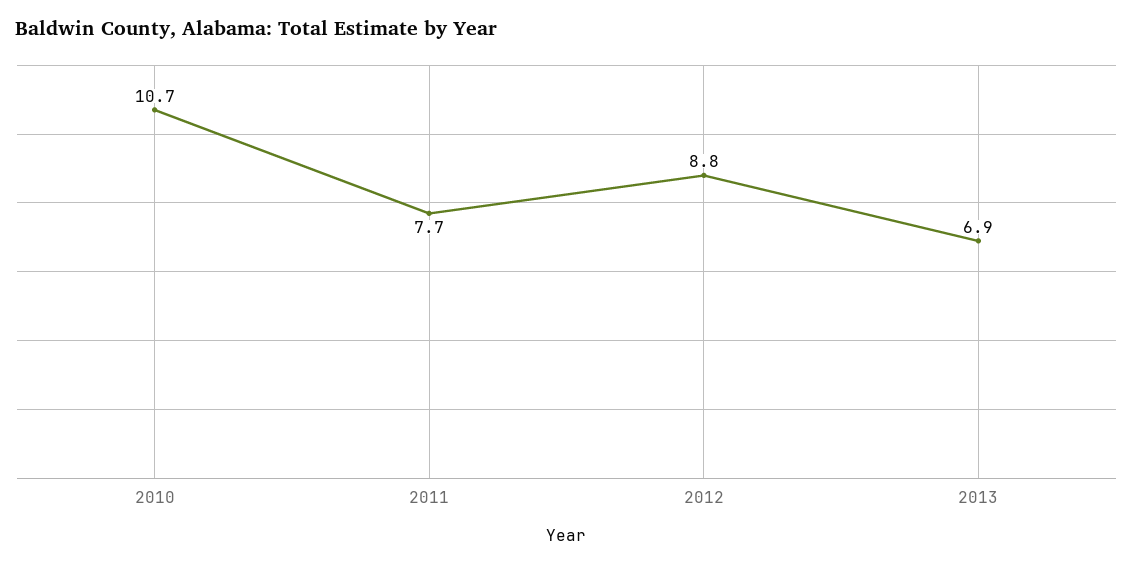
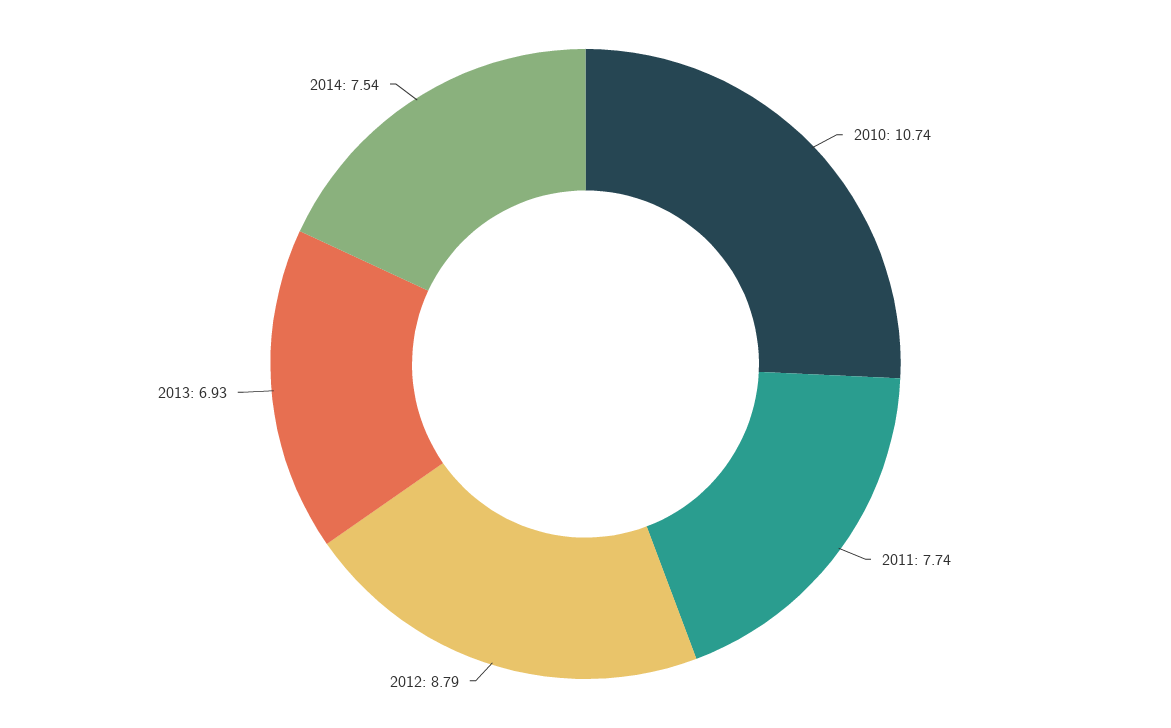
2014: none -> 7.54

